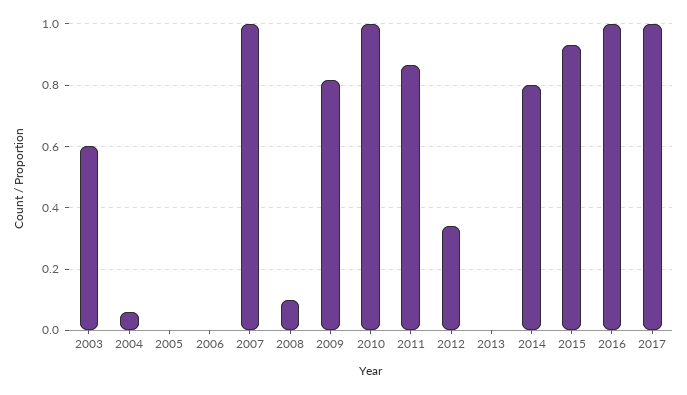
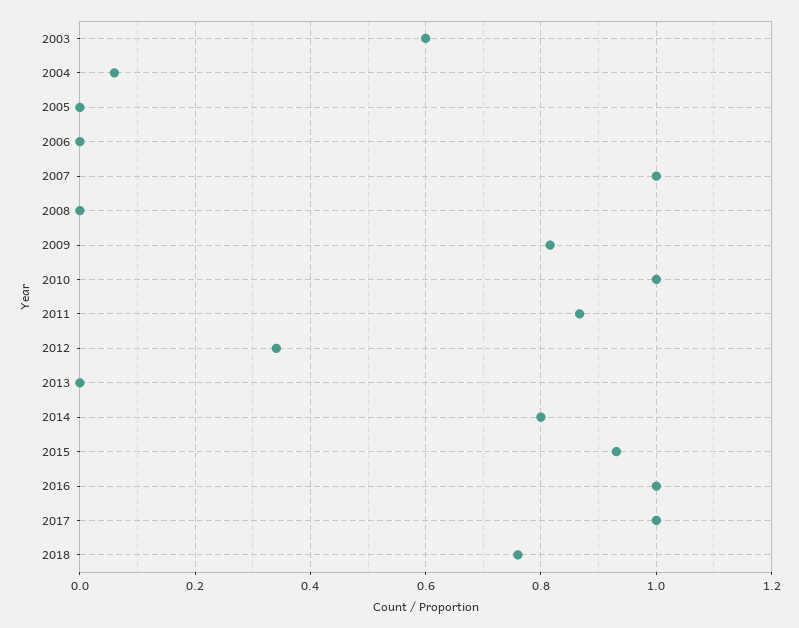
2008: 0.1 -> 0
2018: none -> 0.76

